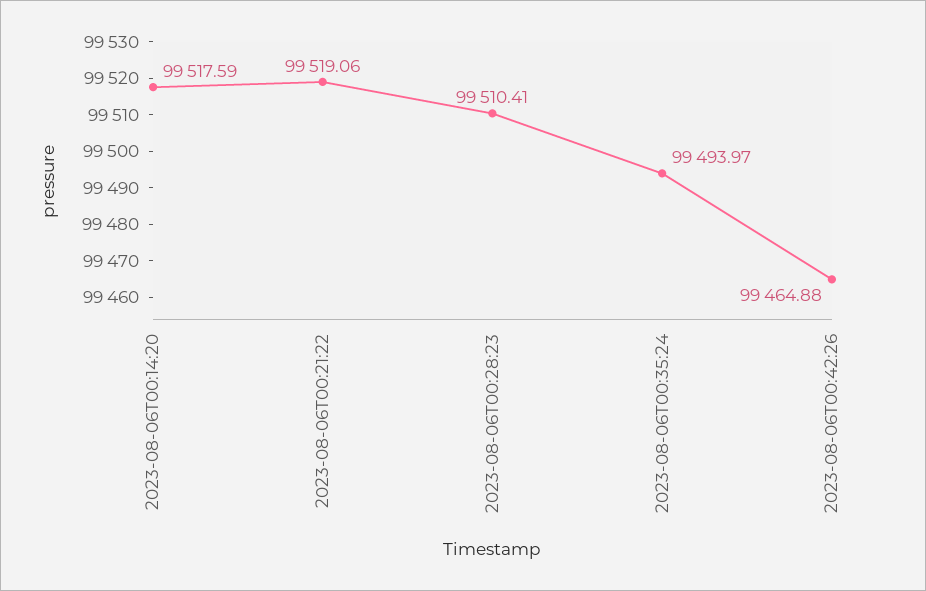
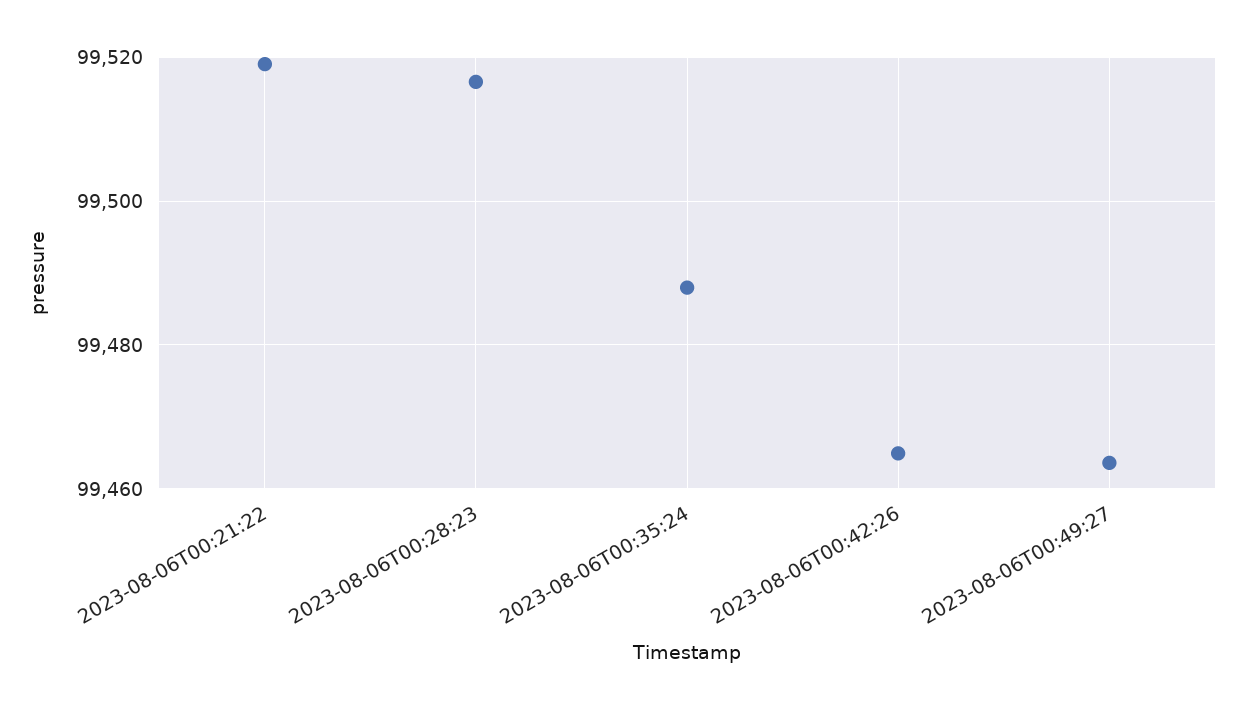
2023-08-06T00:14:20: 99517.59 -> none
2023-08-06T00:28:23: 99510.41 -> 99516
2023-08-06T00:35:24: 99493.97 -> 99488
2023-08-06T00:49:27: none -> 99464

